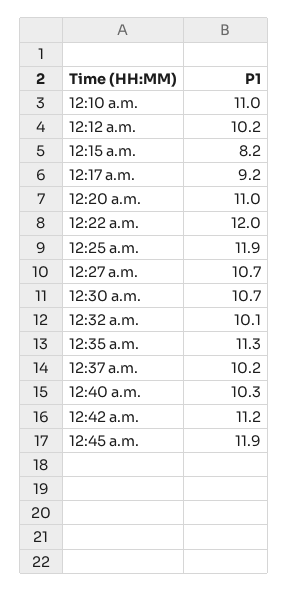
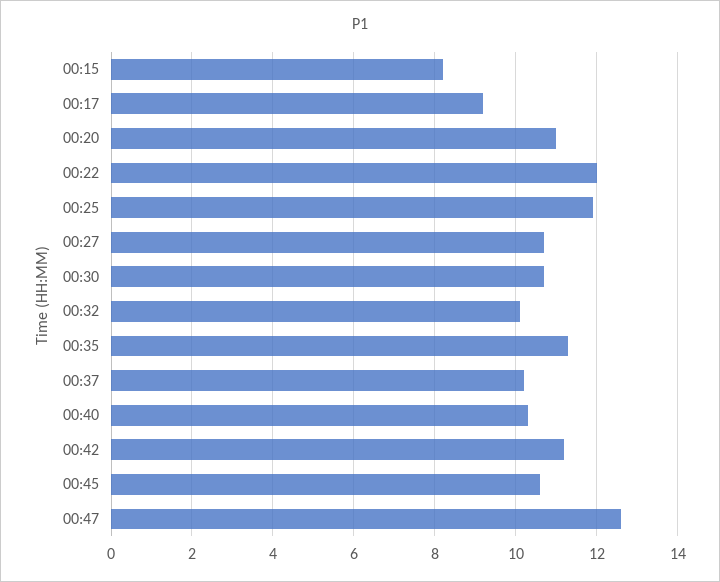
12:10 a.m.: 11 -> none
12:12 a.m.: 10.2 -> none
12:45 a.m.: 11.9 -> 10.5
00:47: none -> 12.5

